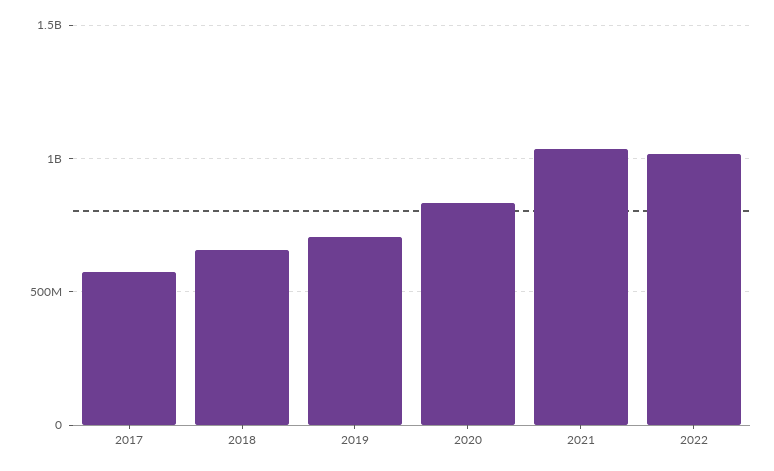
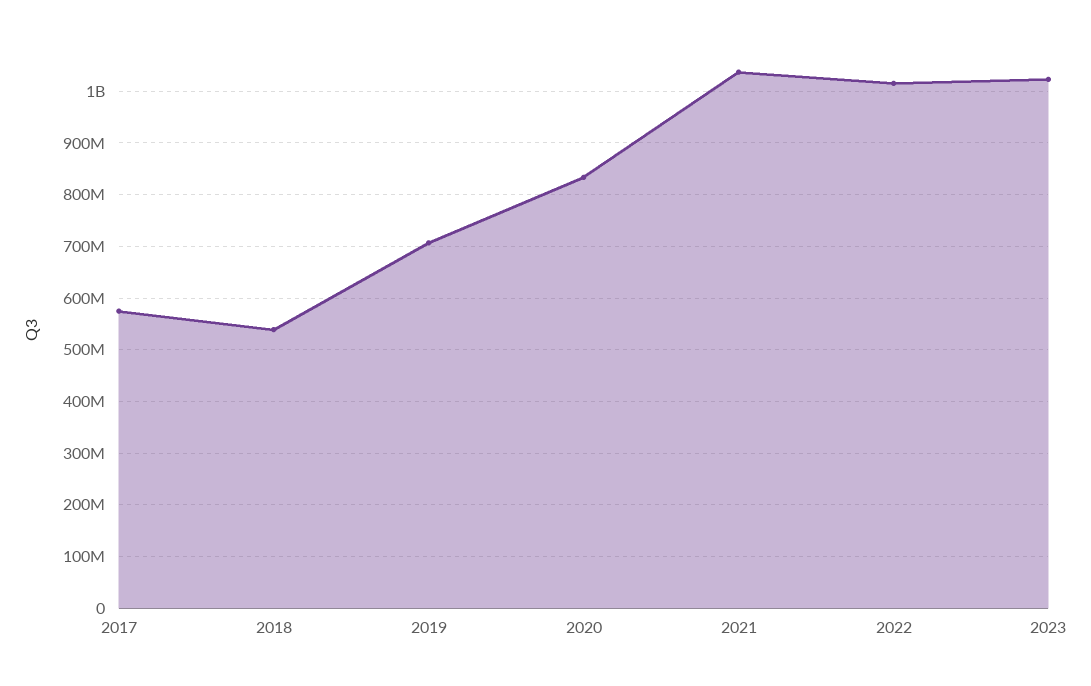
2018: 650000000 -> 540000000
2023: none -> 1020000000

